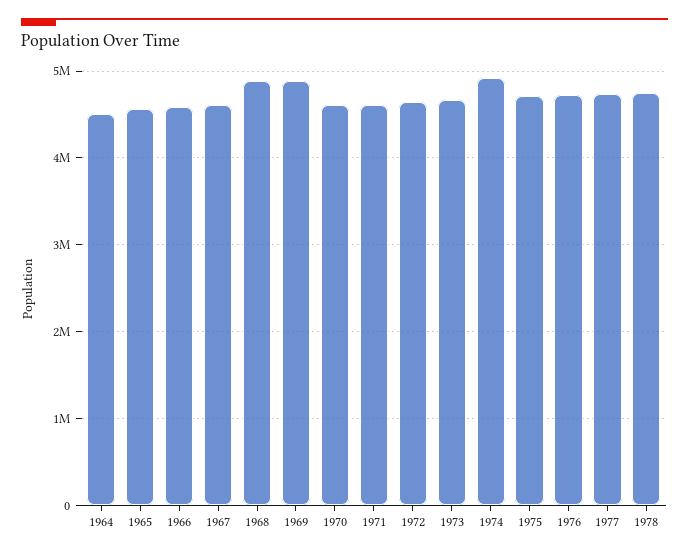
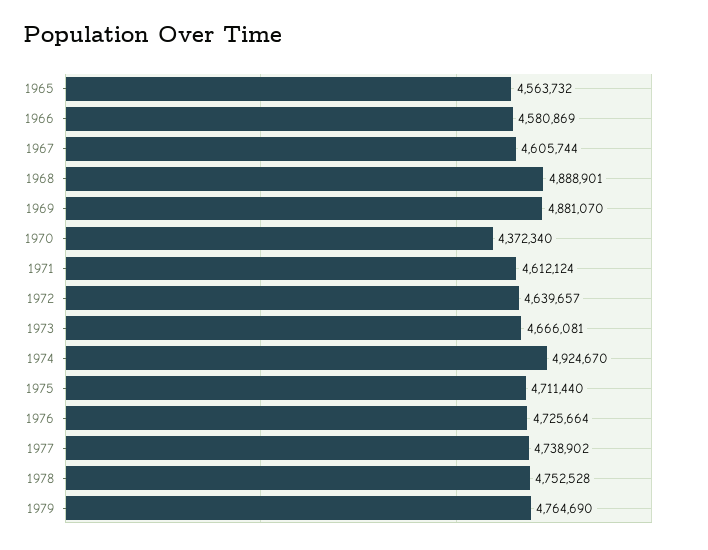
1964: 4500000 -> none
1970: 4600000 -> 4372340
1979: none -> 4764690

